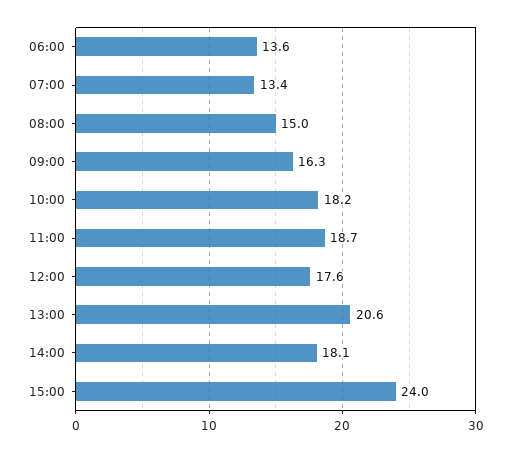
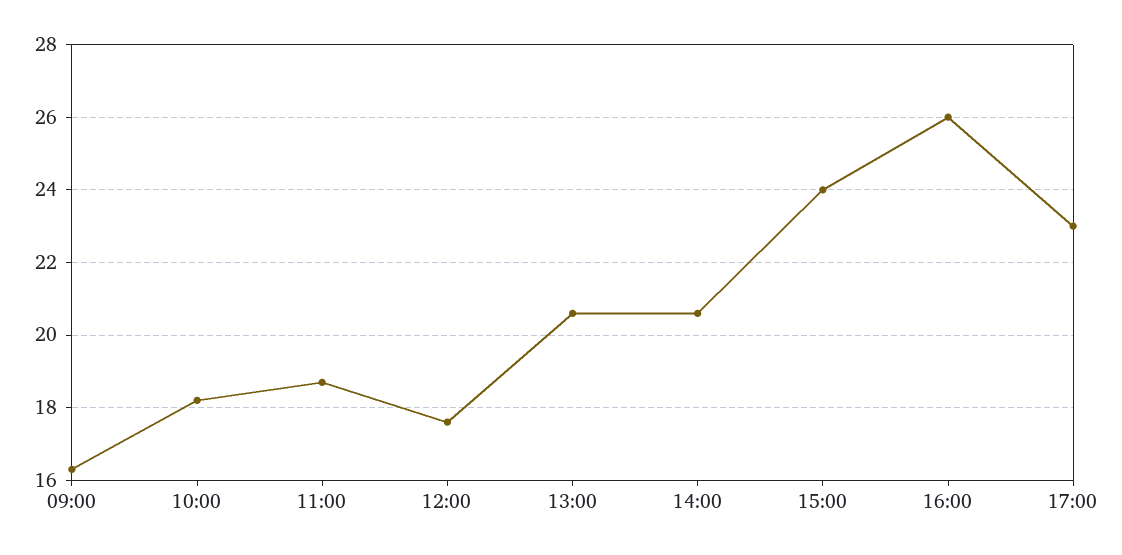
06:00: 13.6 -> none
07:00: 13.4 -> none
08:00: 15 -> none
14:00: 18.1 -> 20.5
16:00: none -> 26
17:00: none -> 23

